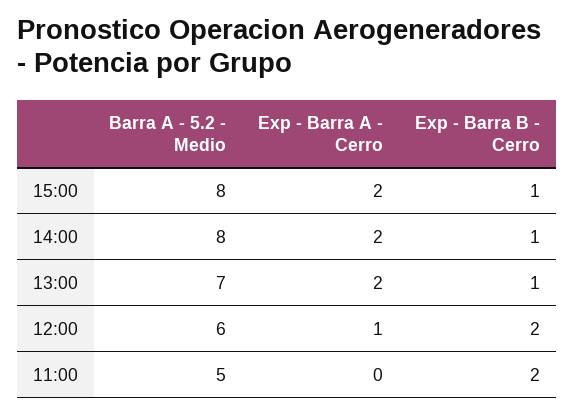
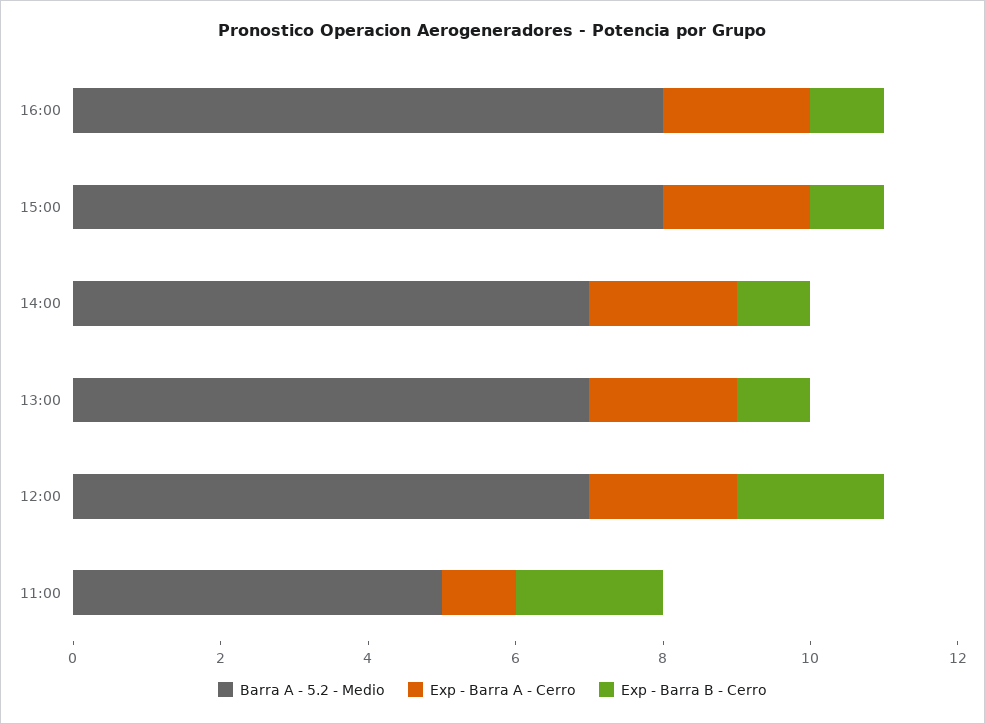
Barra A - 5.2 - Medio, 14:00: 8 -> 7
Barra A - 5.2 - Medio, 12:00: 6 -> 7
Exp - Barra A - Cerro, 12:00: 1 -> 2
Exp - Barra A - Cerro, 11:00: 0 -> 1
Barra A - 5.2 - Medio, 16:00: none -> 8
Exp - Barra A - Cerro, 16:00: none -> 2
Exp - Barra B - Cerro, 16:00: none -> 1

